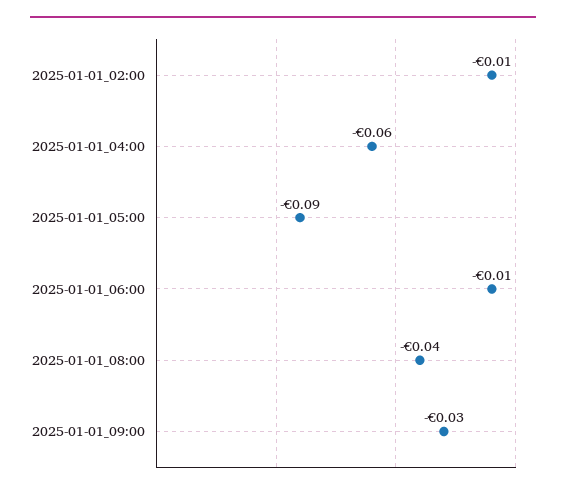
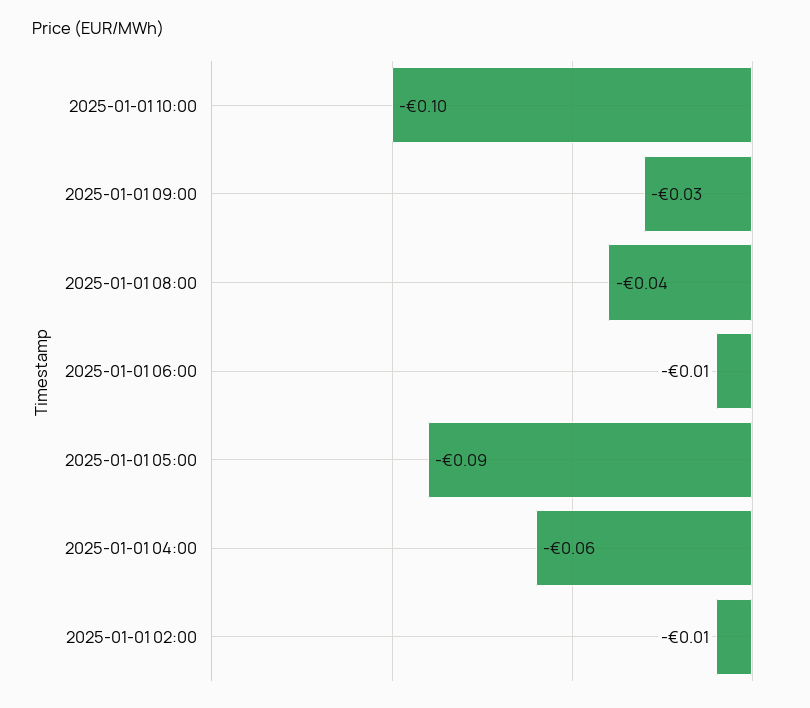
2025-01-01 10:00: none -> -0.1

